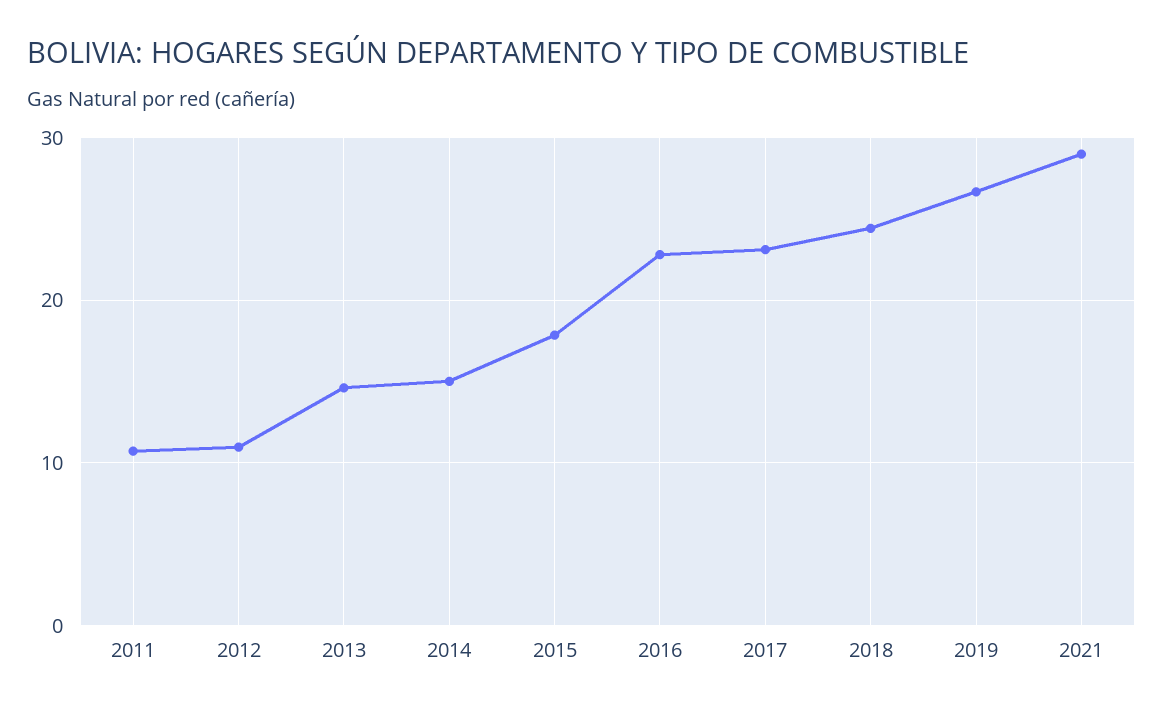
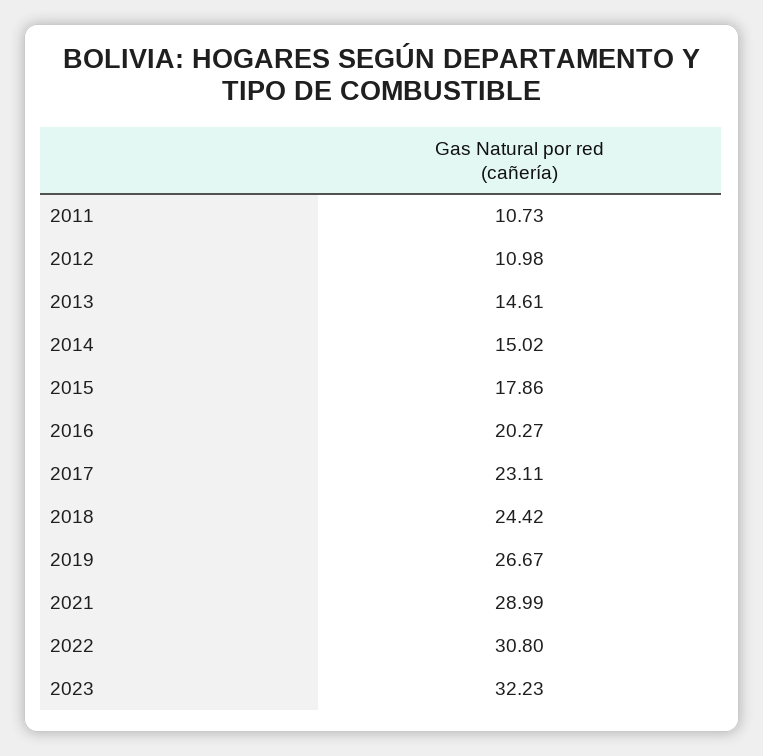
2016: 23 -> 20.27
2022: none -> 30.8
2023: none -> 32.23

